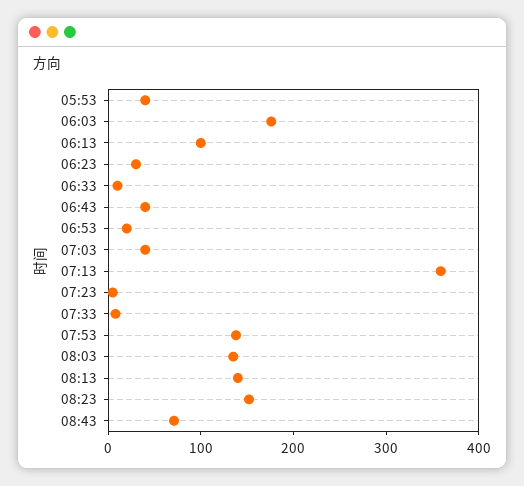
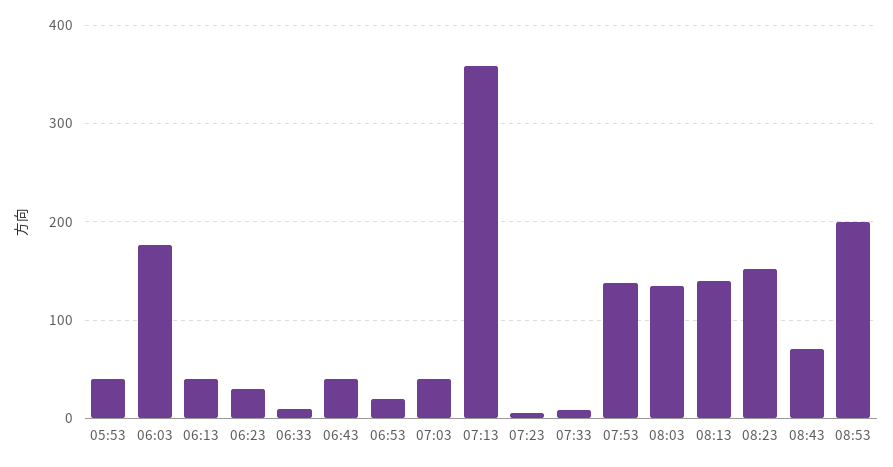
06:13: 100 -> 40
08:53: none -> 200

